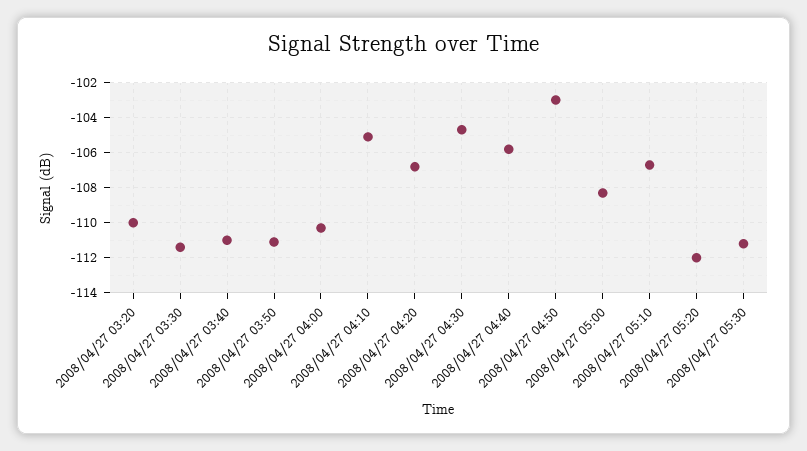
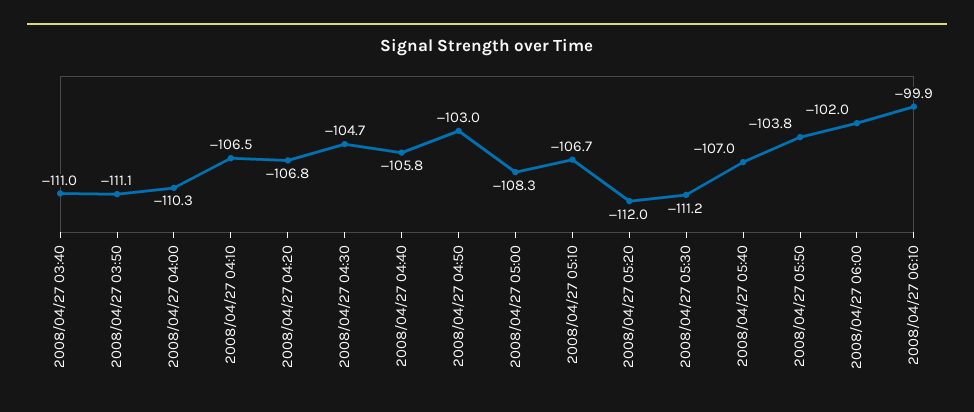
2008/04/27 03:20: -110 -> none
2008/04/27 03:30: -111.5 -> none
2008/04/27 04:10: -105 -> -106.5
2008/04/27 05:40: none -> -107
2008/04/27 05:50: none -> -103.8
2008/04/27 06:00: none -> -102
2008/04/27 06:10: none -> -99.9

